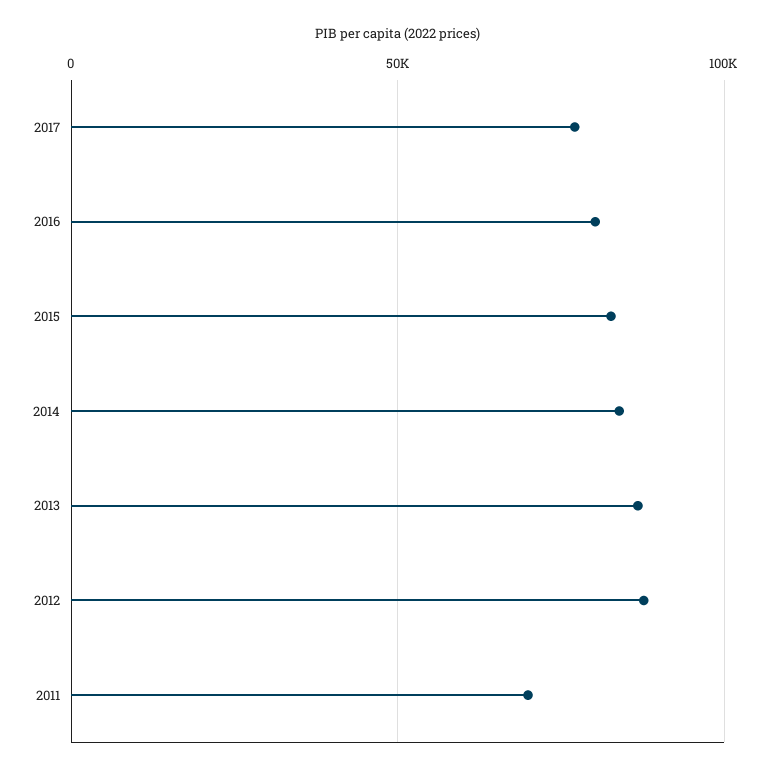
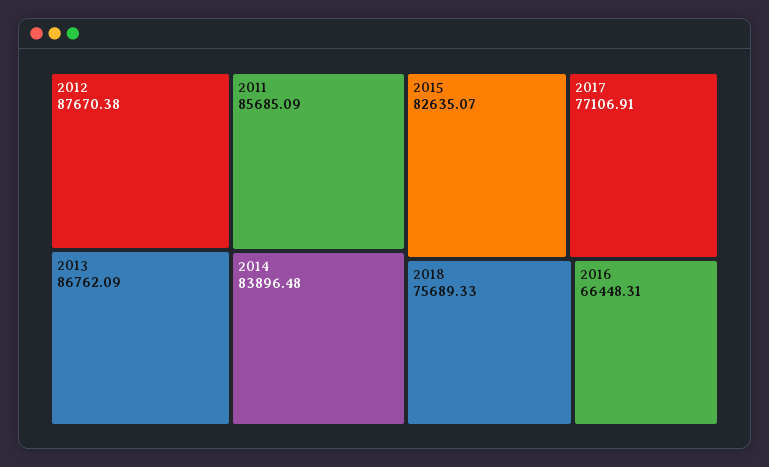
2016: 80000 -> 66448.31
2011: 70000 -> 85685.09
2018: none -> 75689.33

